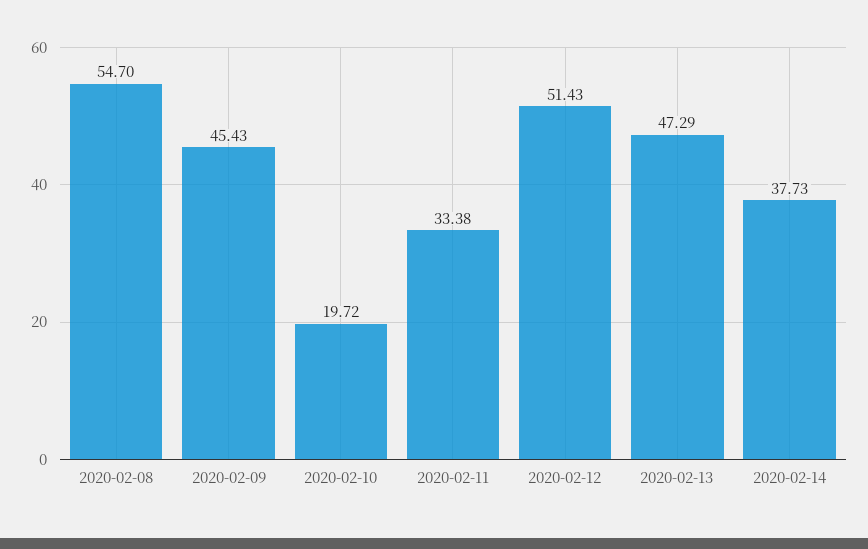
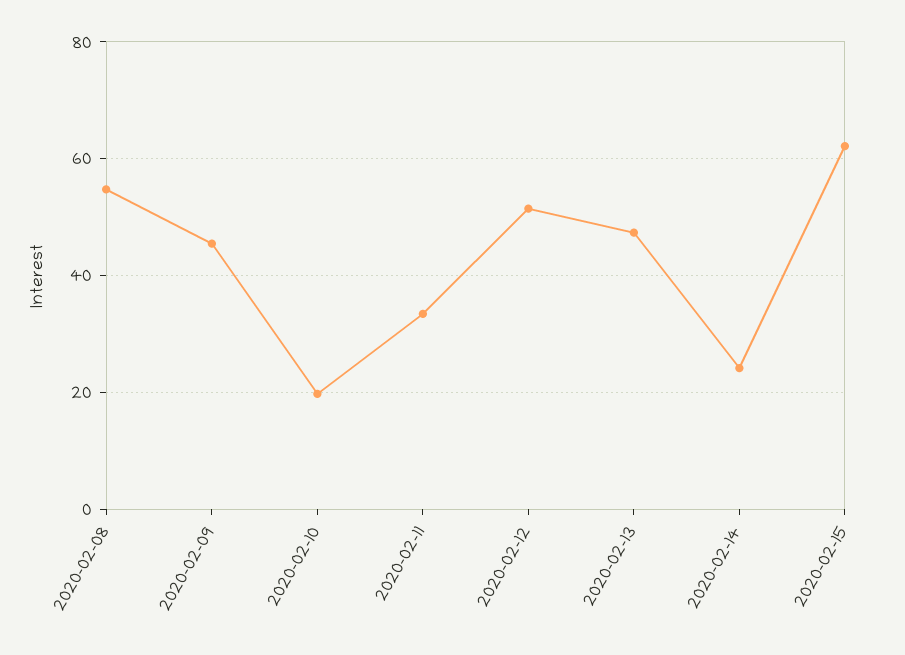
2020-02-14: 37.73 -> 24
2020-02-15: none -> 62

